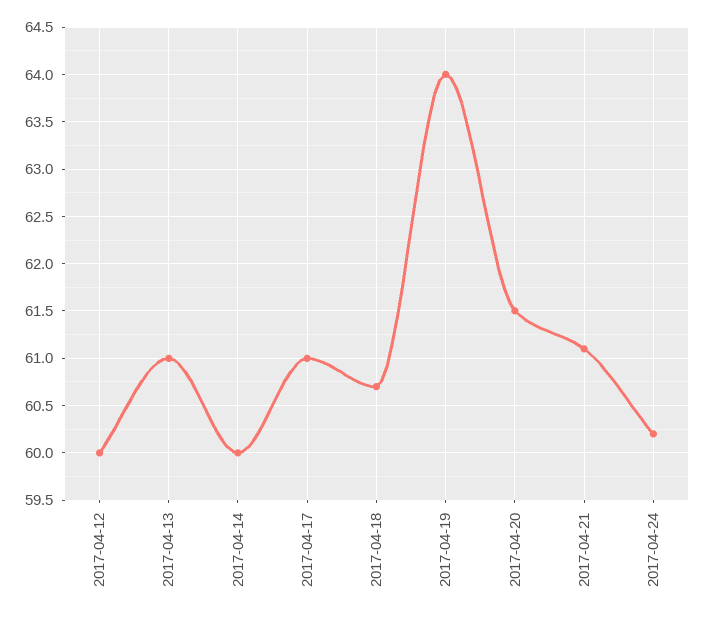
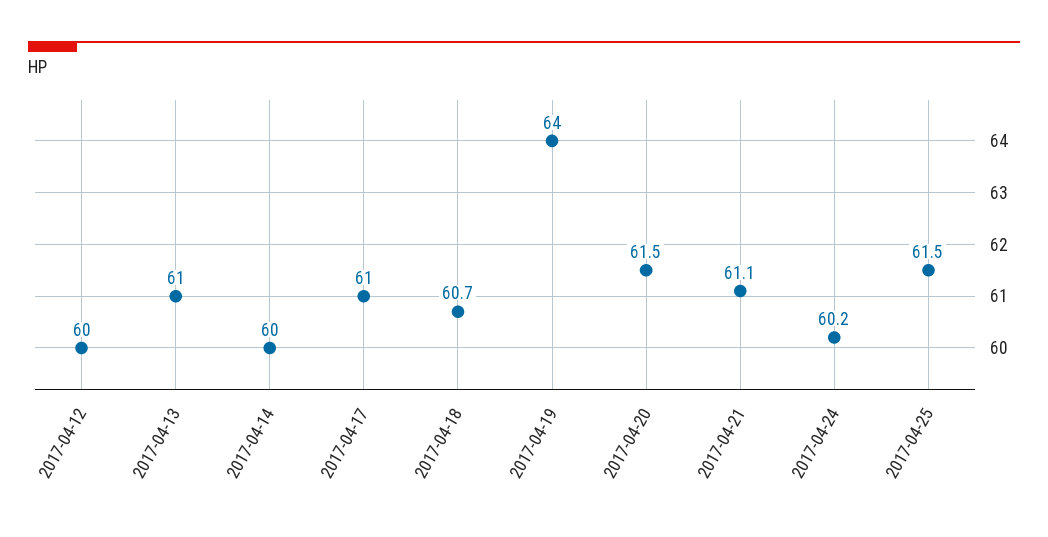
2017-04-25: none -> 61.5

